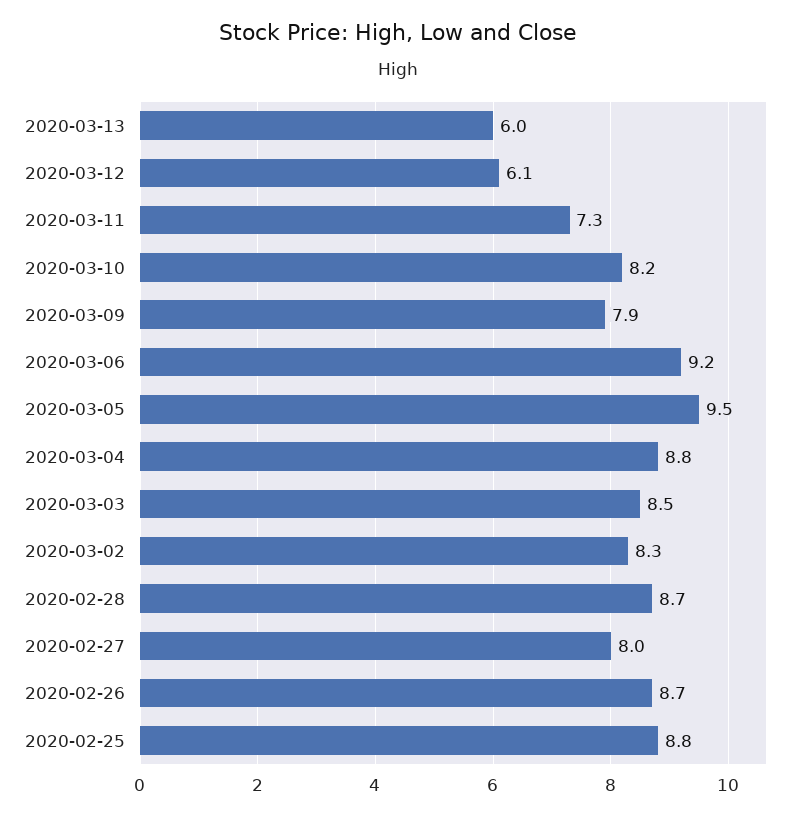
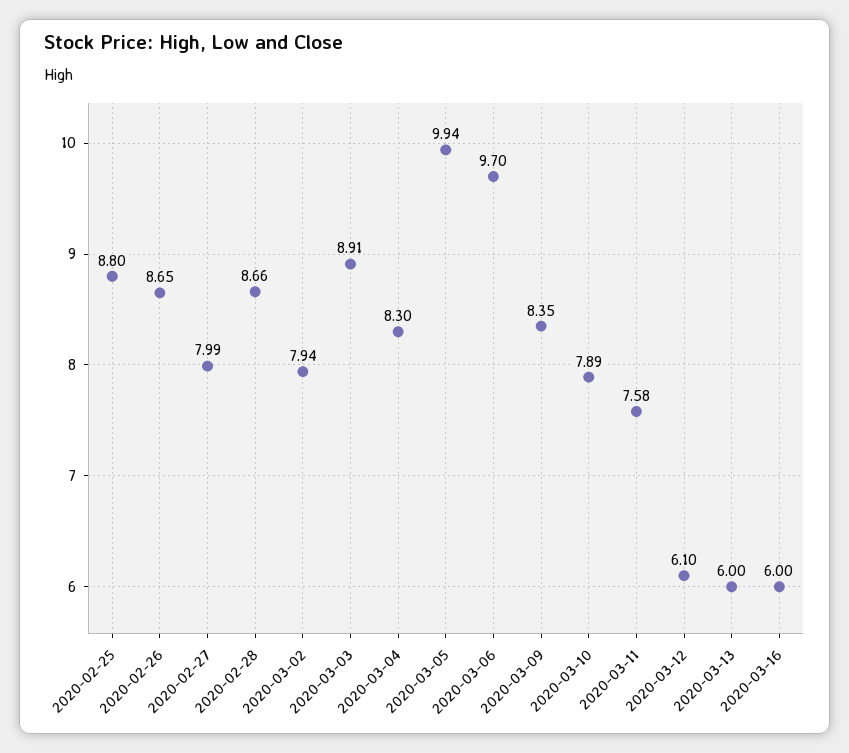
2020-03-11: 7.3 -> 7.58
2020-03-10: 8.2 -> 7.89
2020-03-09: 7.9 -> 8.35
2020-03-06: 9.2 -> 9.7
2020-03-05: 9.5 -> 9.94
2020-03-04: 8.8 -> 8.3
2020-03-03: 8.5 -> 8.91
2020-03-02: 8.3 -> 7.94
2020-03-16: none -> 6

